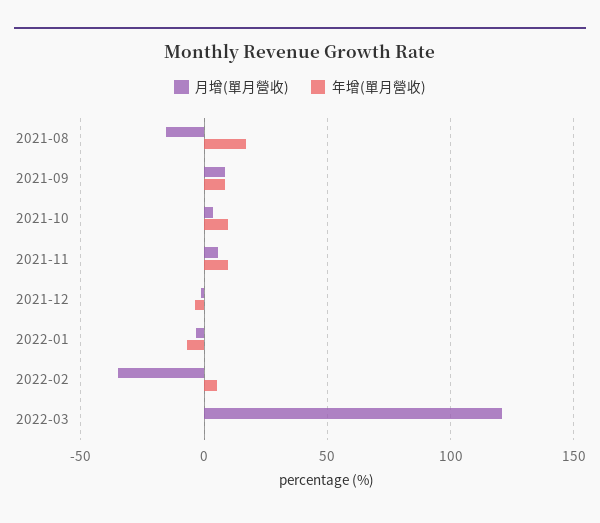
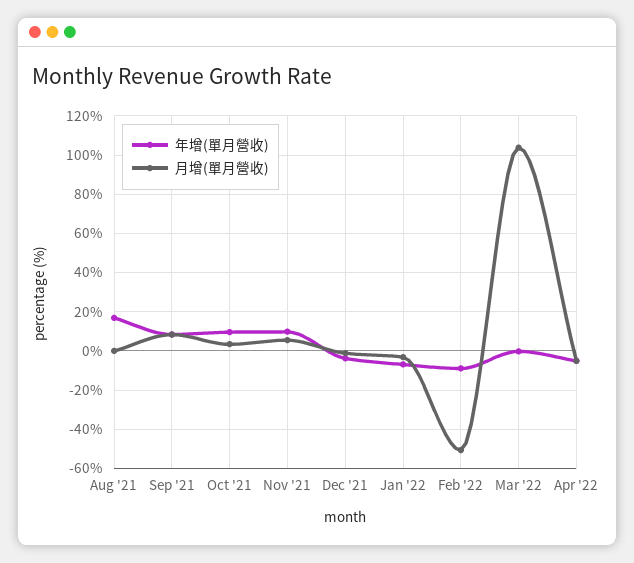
月增(單月營收), 2021-08: -15 -> 0
月增(單月營收), 2022-02: -35 -> -50
年增(單月營收), 2022-02: 5 -> -10
月增(單月營收), 2022-03: 120 -> 105
年增(單月營收), Apr '22: none -> -5
月增(單月營收), Apr '22: none -> -5

